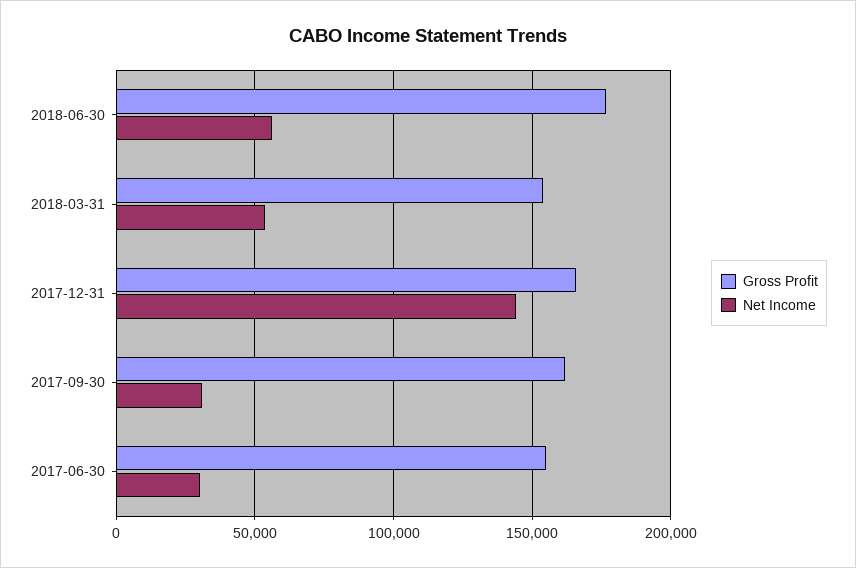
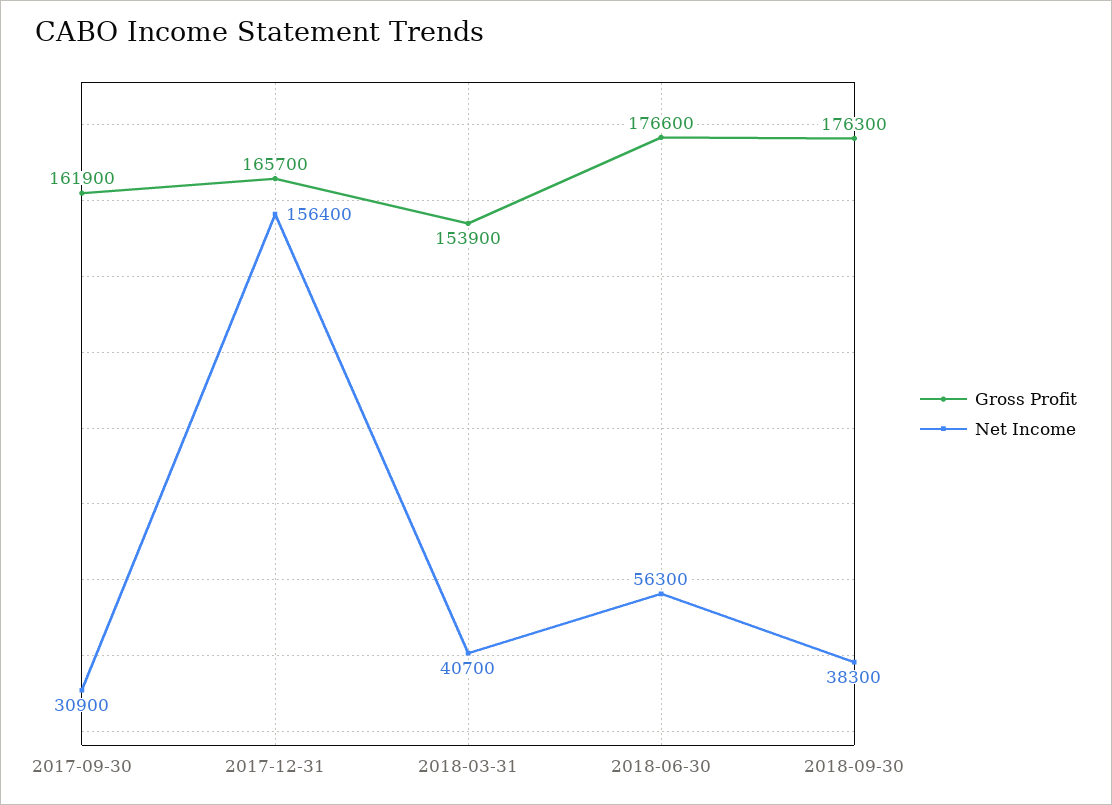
Net Income, 2018-03-31: 55000 -> 40700
Net Income, 2017-12-31: 145000 -> 156400
Gross Profit, 2017-06-30: 155000 -> none
Net Income, 2017-06-30: 30000 -> none
Gross Profit, 2018-09-30: none -> 176300
Net Income, 2018-09-30: none -> 38300

